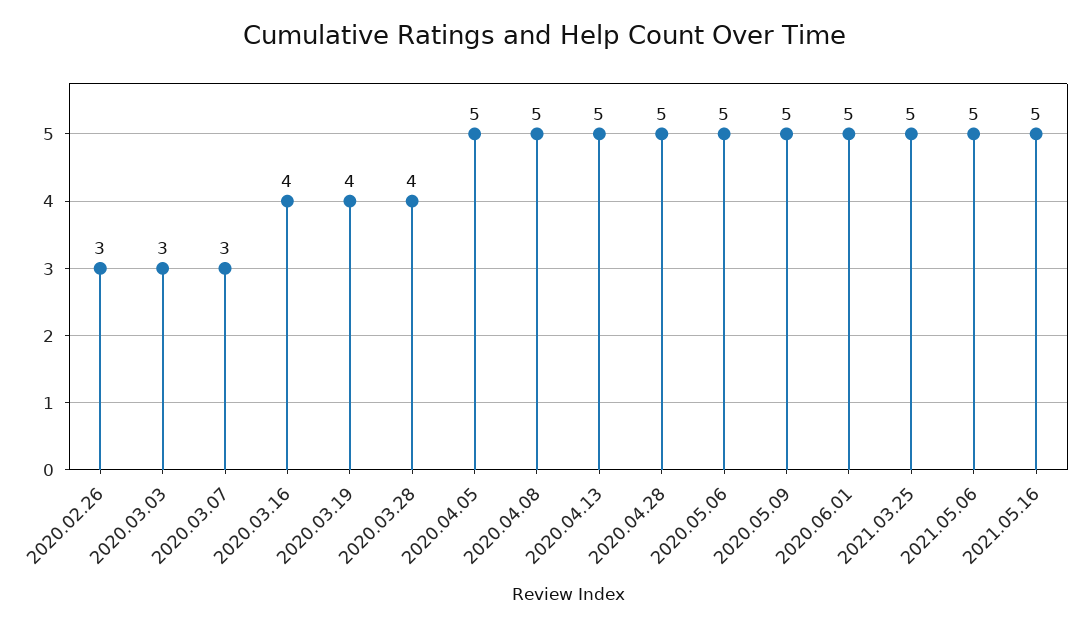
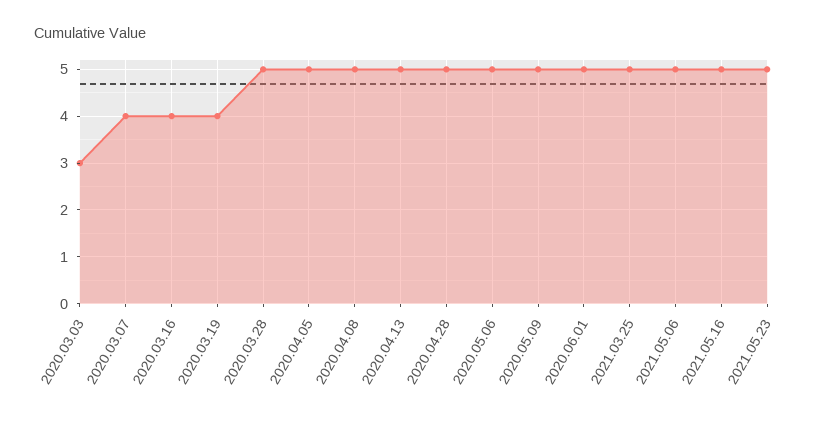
2020.02.26: 3 -> none
2020.03.07: 3 -> 4
2020.03.28: 4 -> 5
2021.05.23: none -> 5

